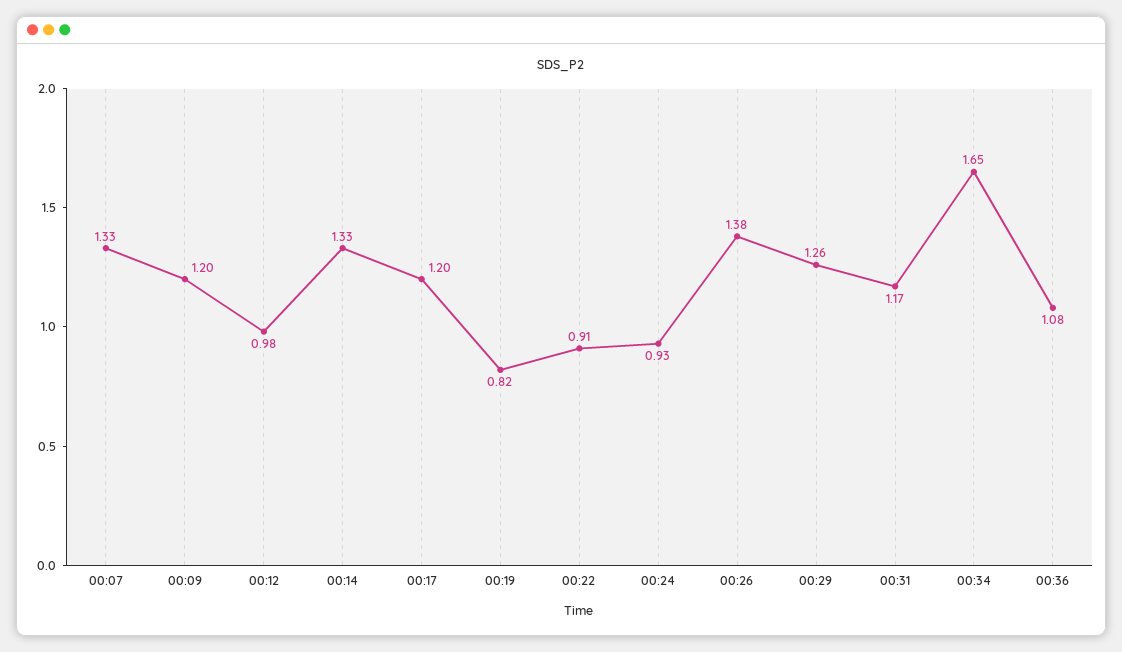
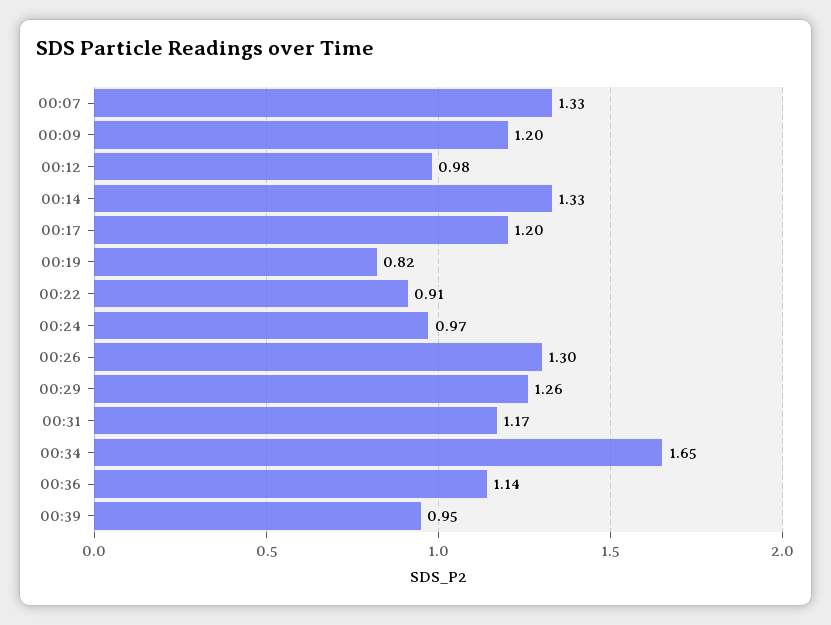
00:24: 0.93 -> 0.97
00:26: 1.38 -> 1.3
00:36: 1.08 -> 1.14
00:39: none -> 0.95

